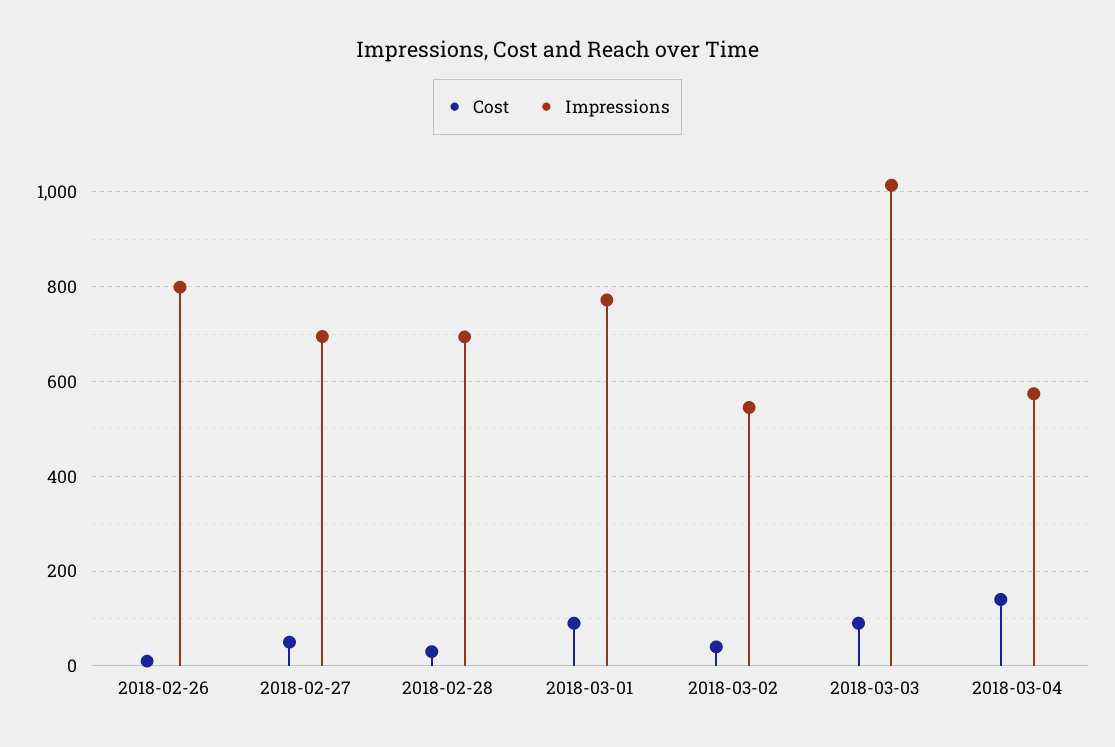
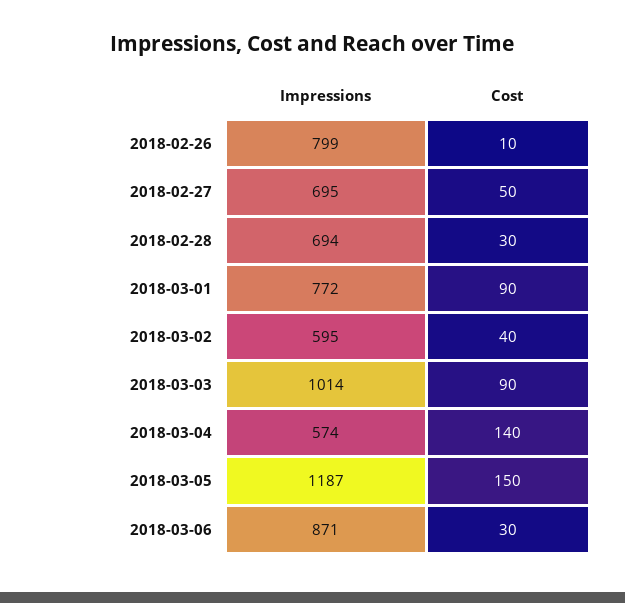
Impressions, 2018-03-02: 540 -> 595
Impressions, 2018-03-05: none -> 1187
Cost, 2018-03-05: none -> 150
Impressions, 2018-03-06: none -> 871
Cost, 2018-03-06: none -> 30

